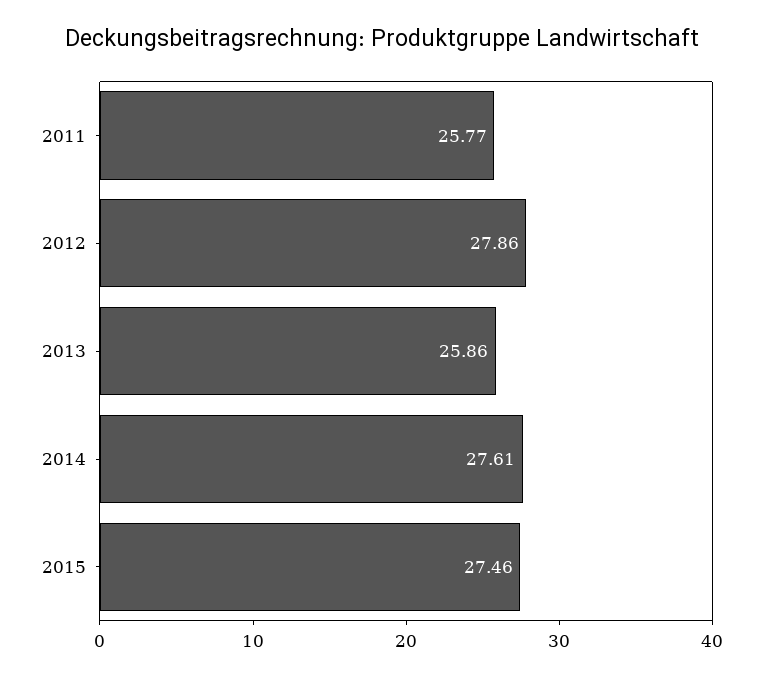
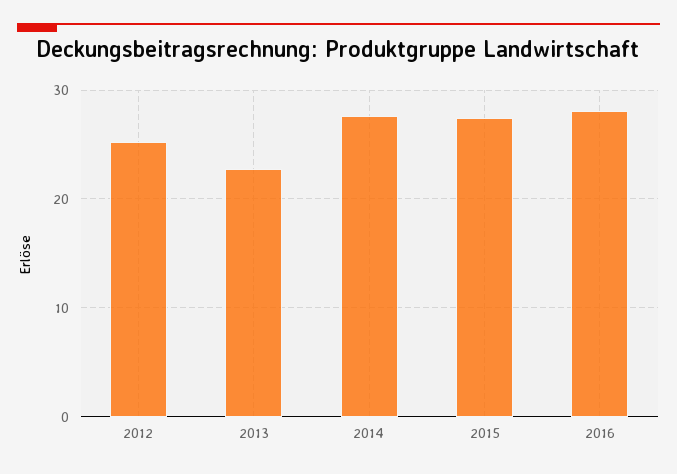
2011: 25.77 -> none
2012: 27.86 -> 25
2013: 25.86 -> 23
2016: none -> 28

